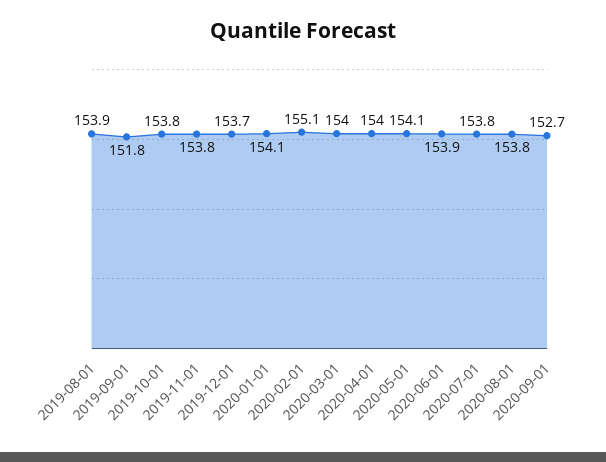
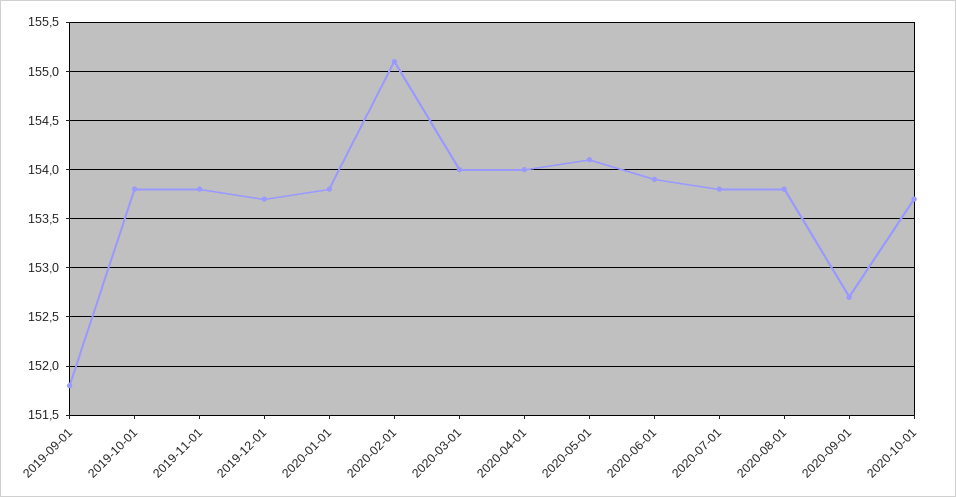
2019-08-01: 153.9 -> none
2020-01-01: 154.1 -> 153.8
2020-10-01: none -> 153.7

